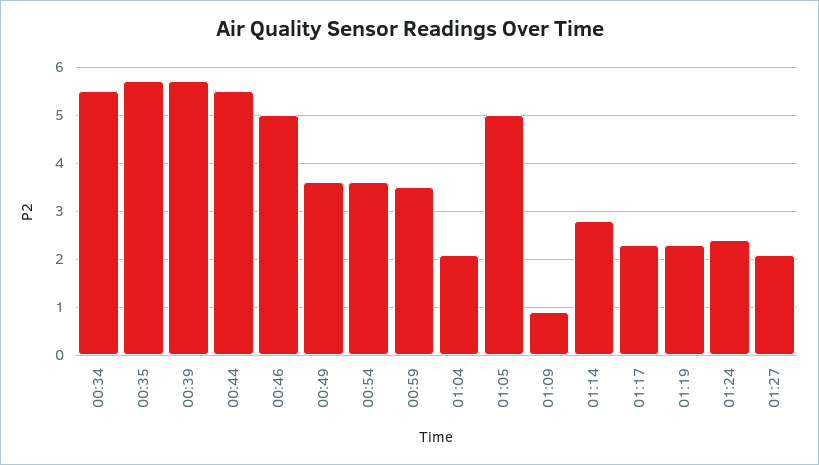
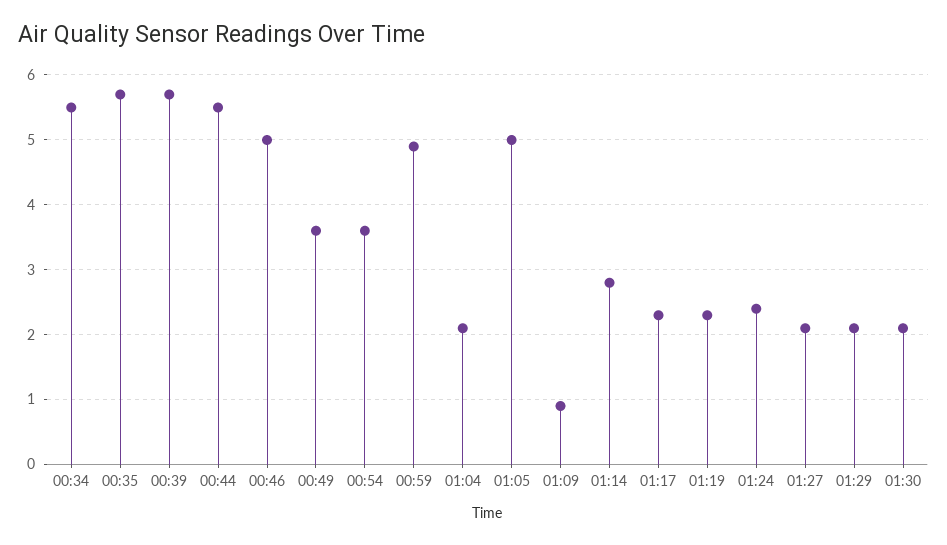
00:59: 3.5 -> 4.9
01:29: none -> 2.1
01:30: none -> 2.1

